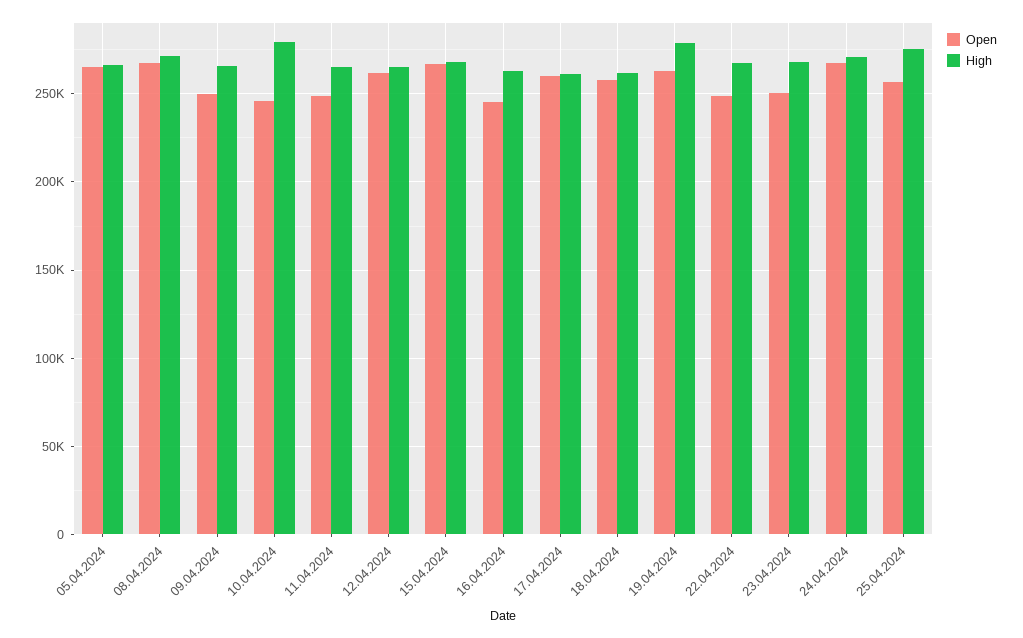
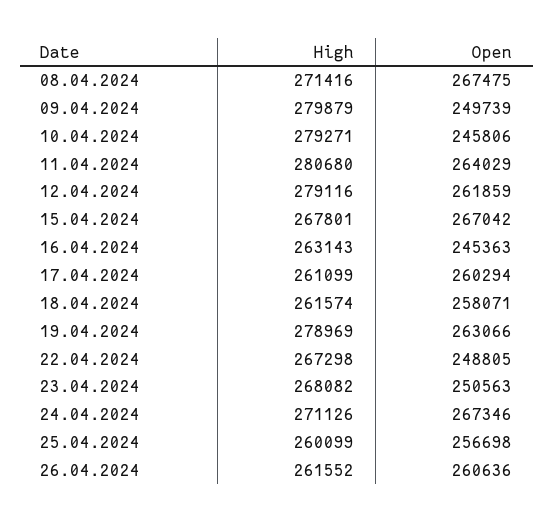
Open, 05.04.2024: 265000 -> none
High, 05.04.2024: 265000 -> none
High, 09.04.2024: 265000 -> 279879
Open, 11.04.2024: 250000 -> 264029
High, 11.04.2024: 265000 -> 280680
High, 12.04.2024: 265000 -> 279116
High, 25.04.2024: 275000 -> 260099
High, 26.04.2024: none -> 261552
Open, 26.04.2024: none -> 260636

